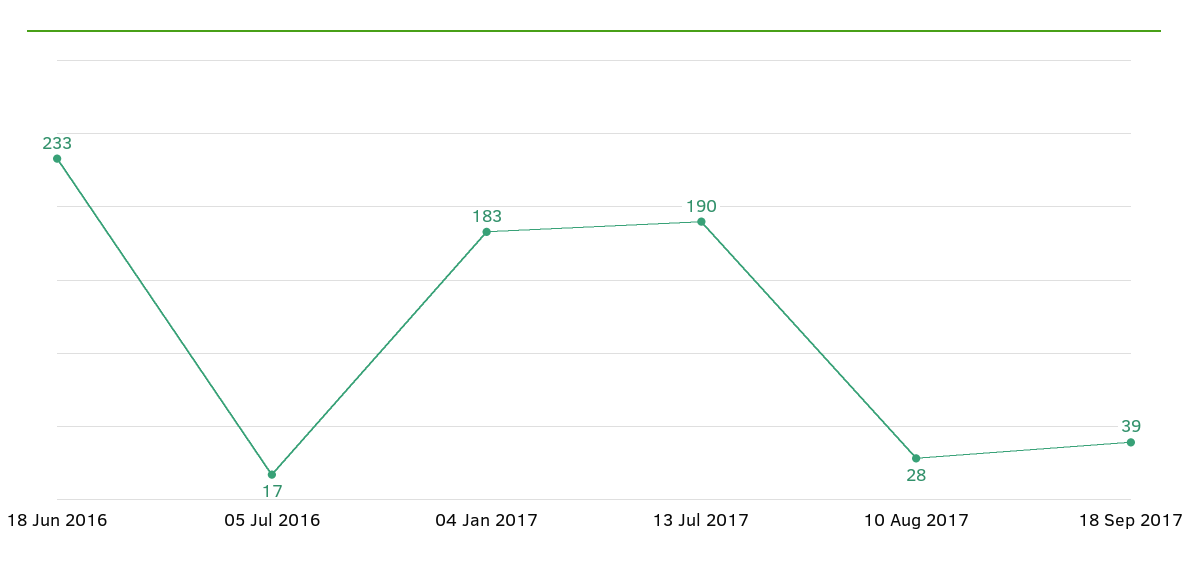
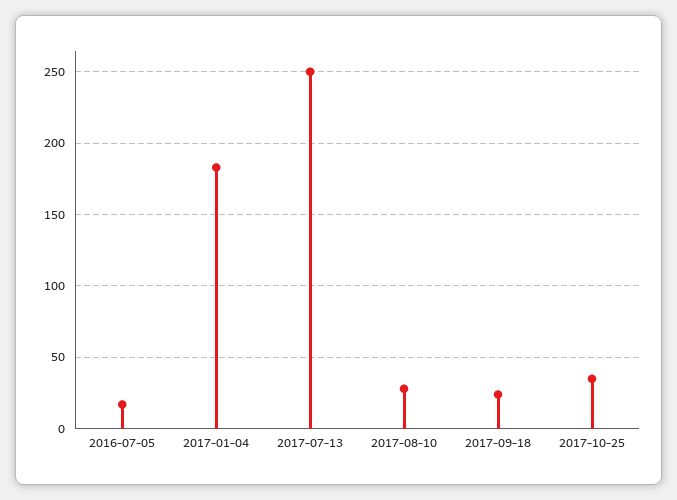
18 Jun 2016: 233 -> none
13 Jul 2017: 190 -> 250
18 Sep 2017: 39 -> 25
2017-10-25: none -> 35

